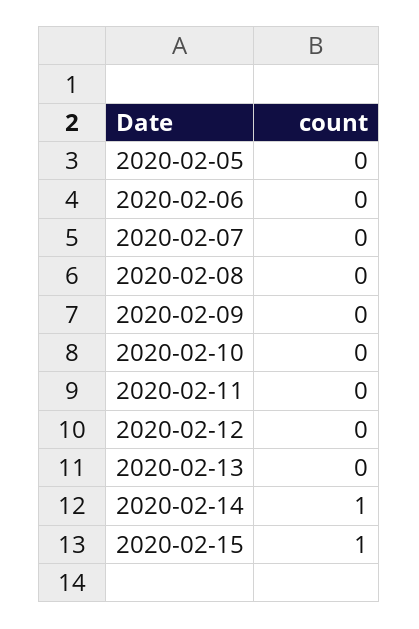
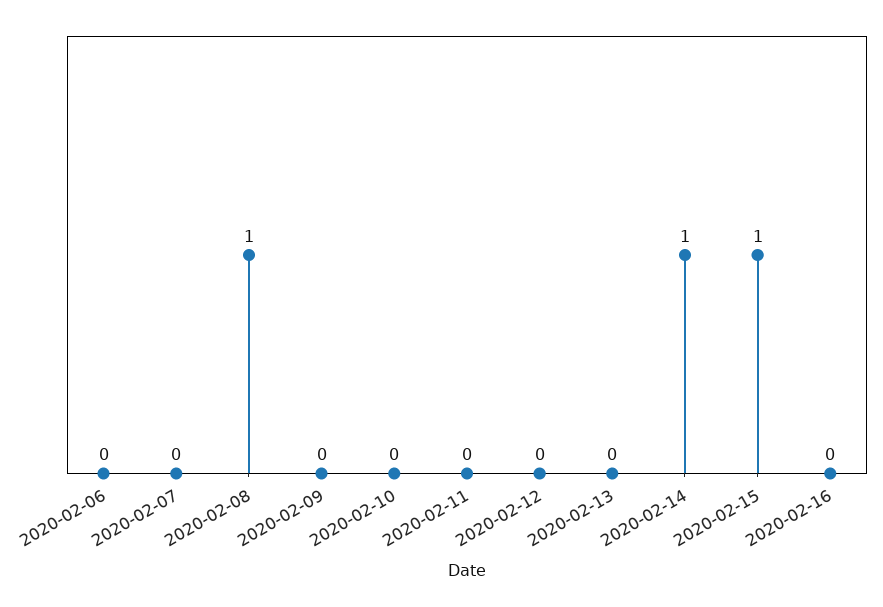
2020-02-05: 0 -> none
2020-02-08: 0 -> 1
2020-02-16: none -> 0

